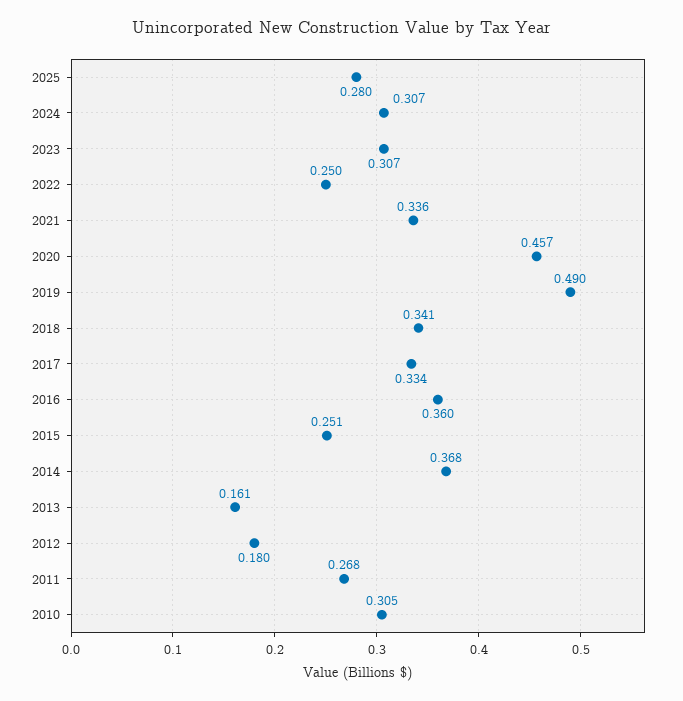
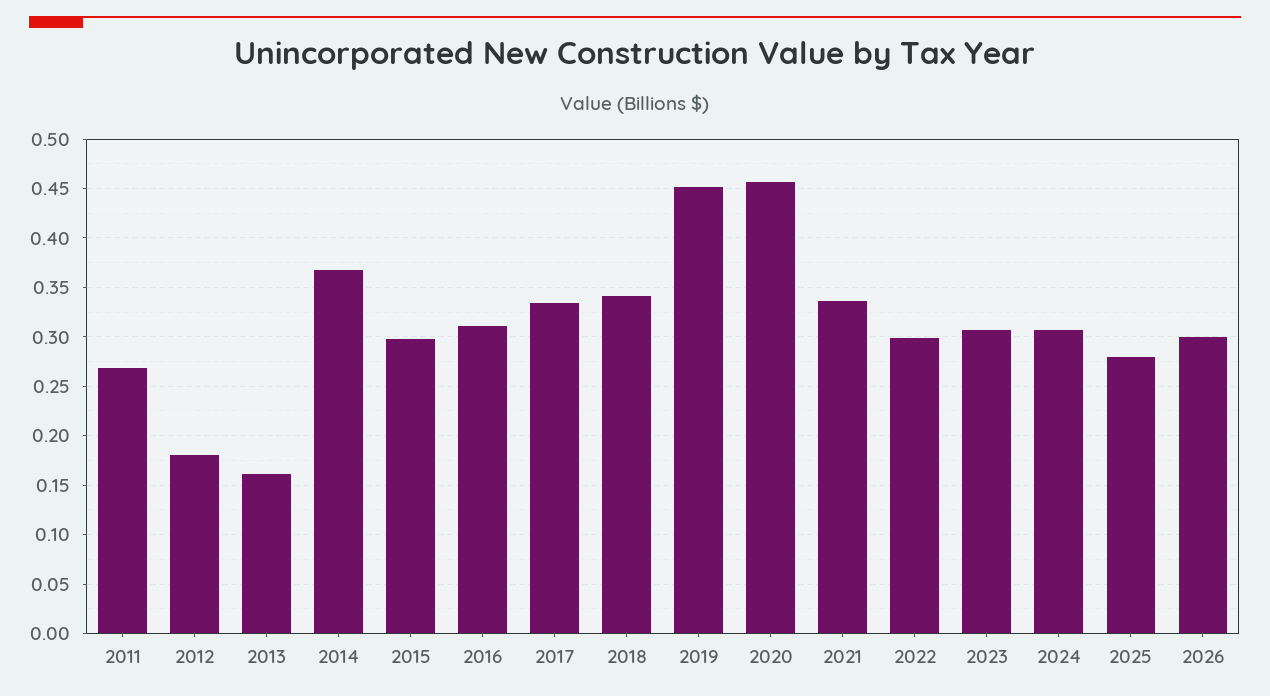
2022: 0.25 -> 0.3
2019: 0.49 -> 0.45
2016: 0.36 -> 0.31
2015: 0.251 -> 0.3
2010: 0.305 -> none
2026: none -> 0.3

